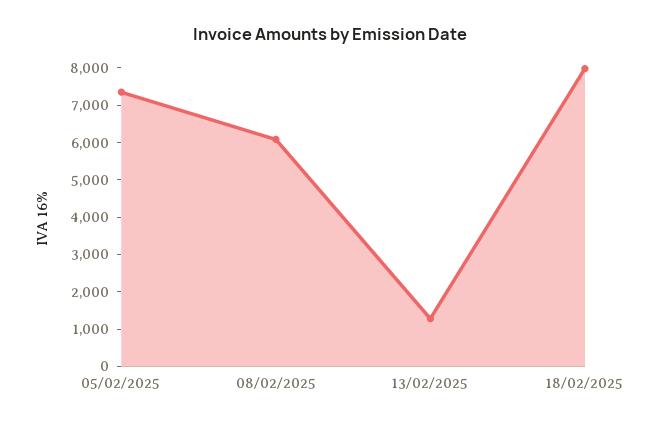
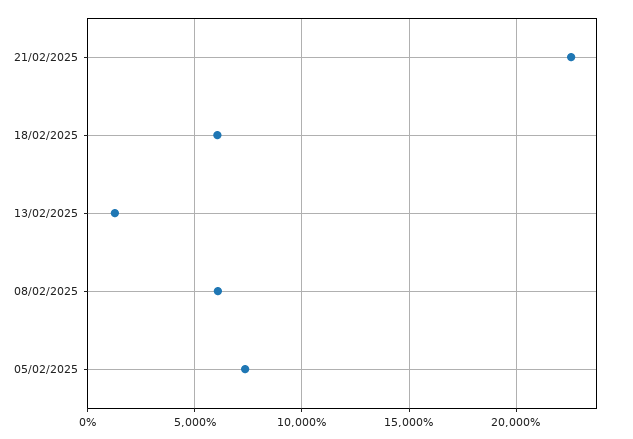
18/02/2025: 8000 -> 6000
21/02/2025: none -> 22500

